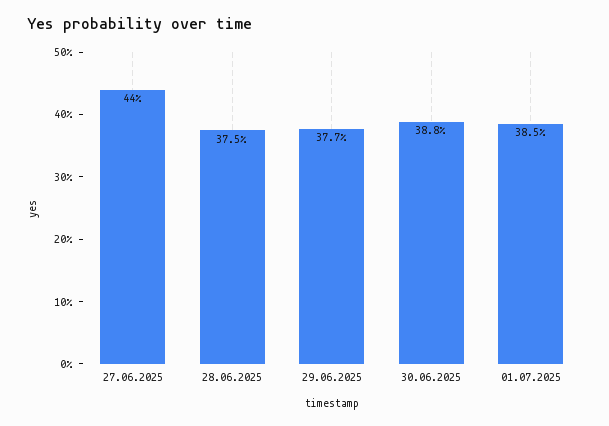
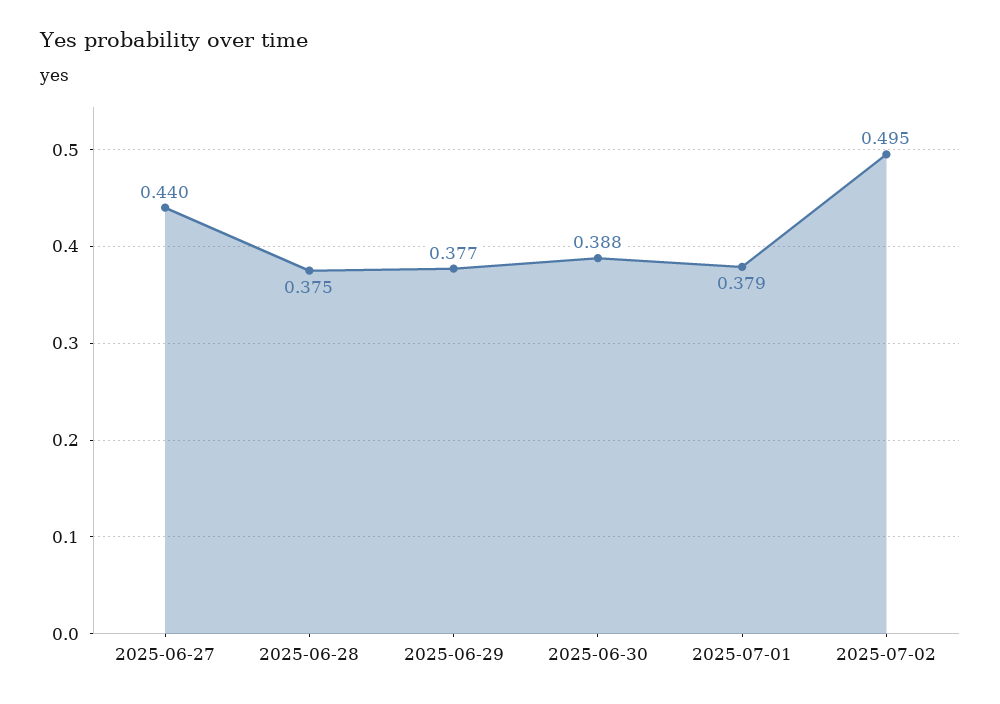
01.07.2025: 0.385 -> 0.379
2025-07-02: none -> 0.495

